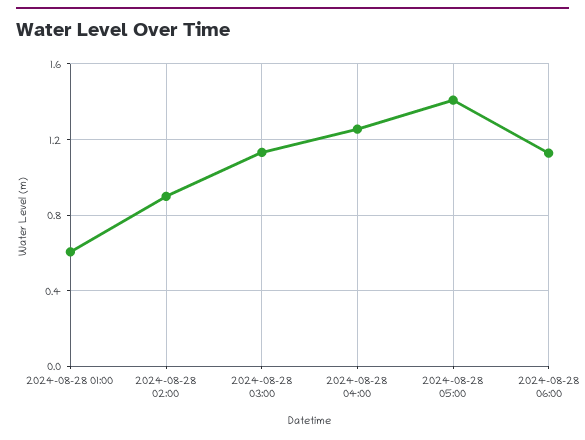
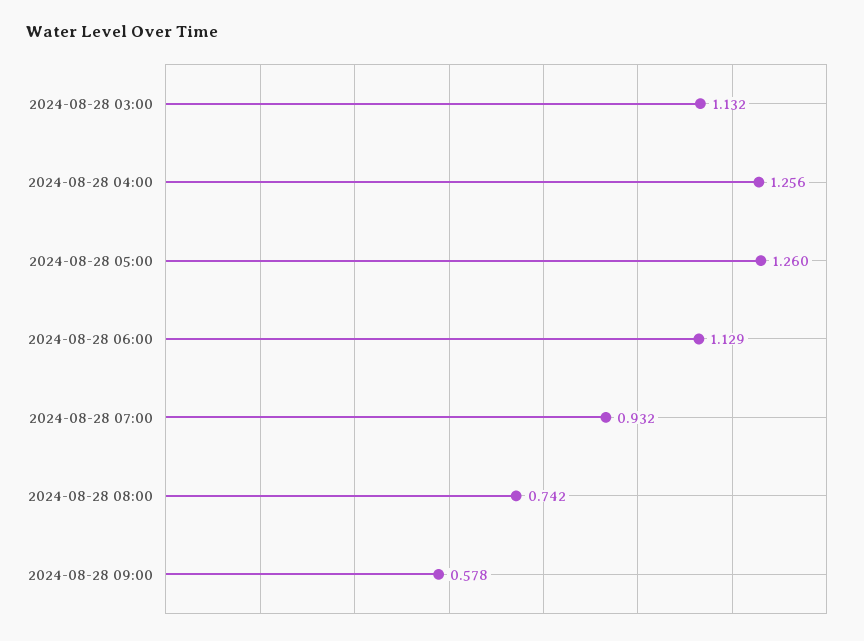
2024-08-28 01:00: 0.6 -> none
2024-08-28 02:00: 0.9 -> none
2024-08-28 05:00: 1.4 -> 1.26
2024-08-28 07:00: none -> 0.932
2024-08-28 08:00: none -> 0.742
2024-08-28 09:00: none -> 0.578

